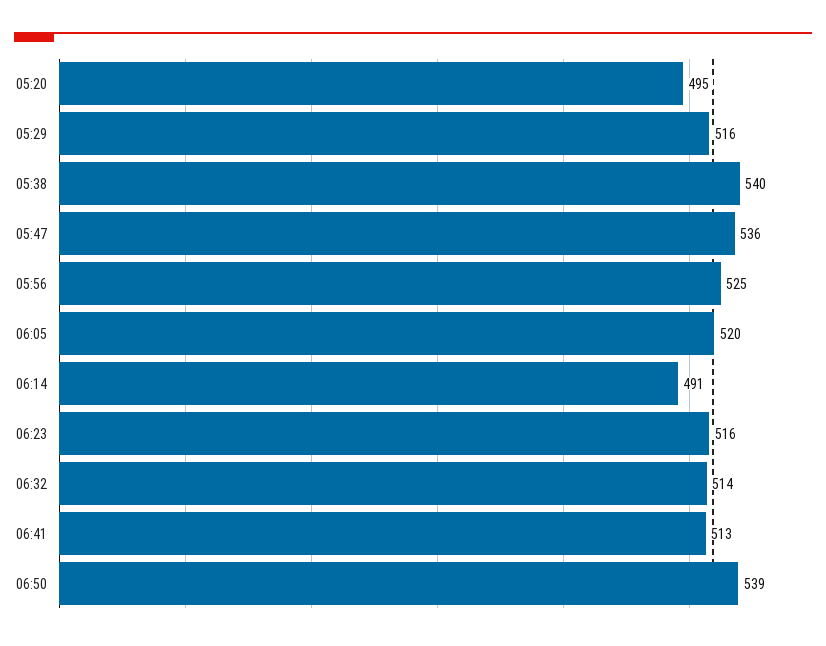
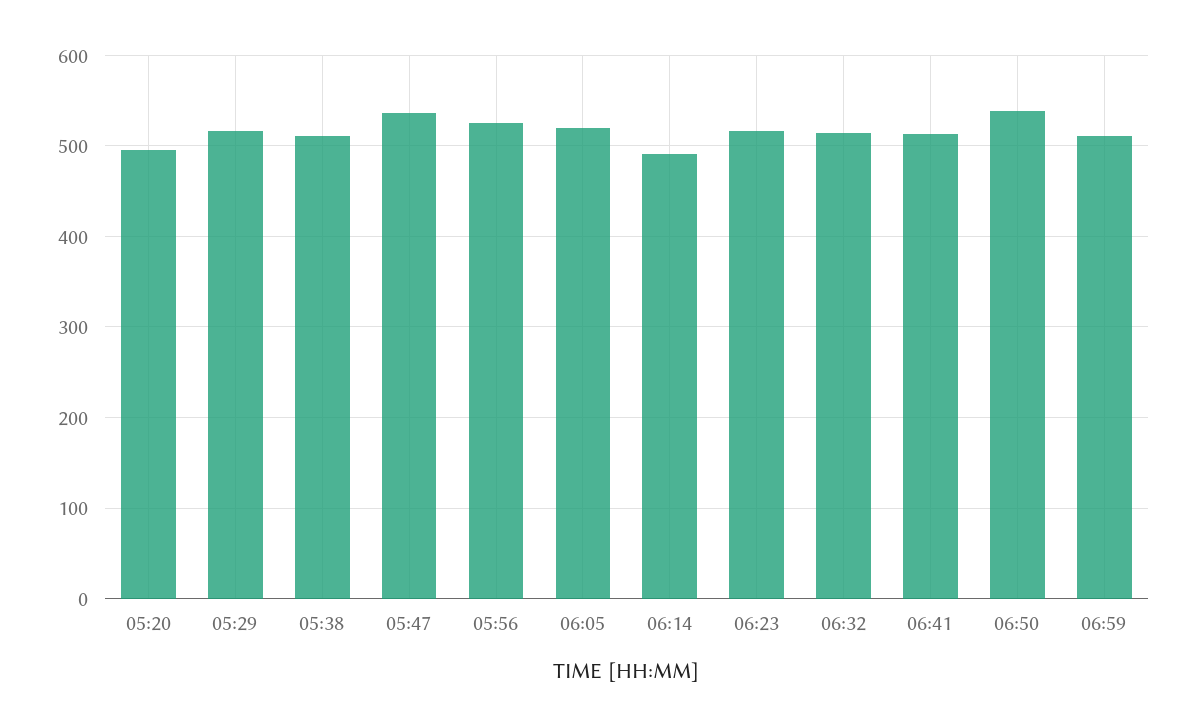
05:38: 540 -> 510
06:59: none -> 510

